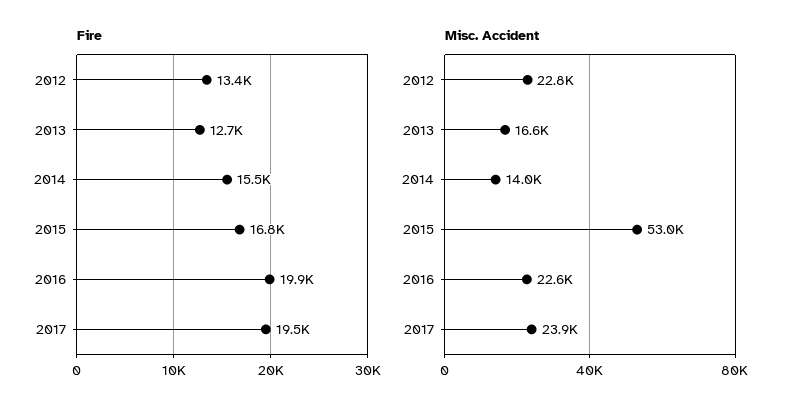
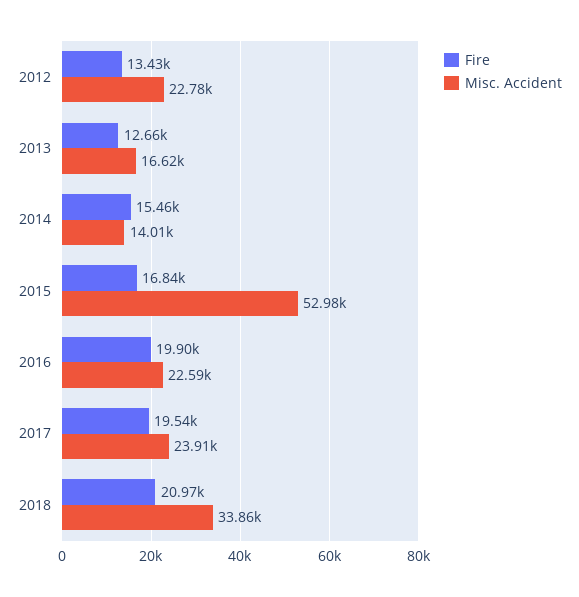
Fire, 2018: none -> 20970
Misc. Accident, 2018: none -> 33860

